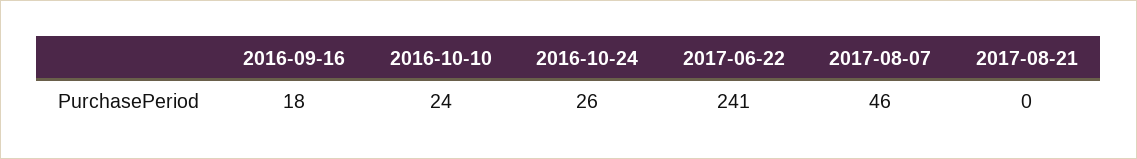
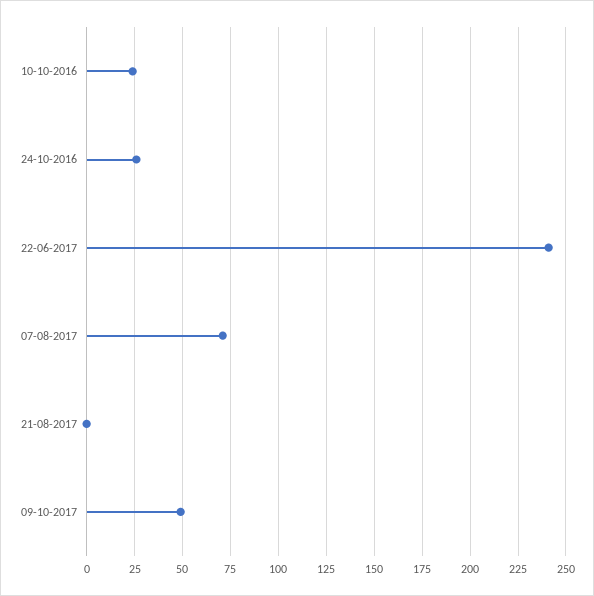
2016-09-16: 18 -> none
2017-08-07: 46 -> 70
09-10-2017: none -> 50

